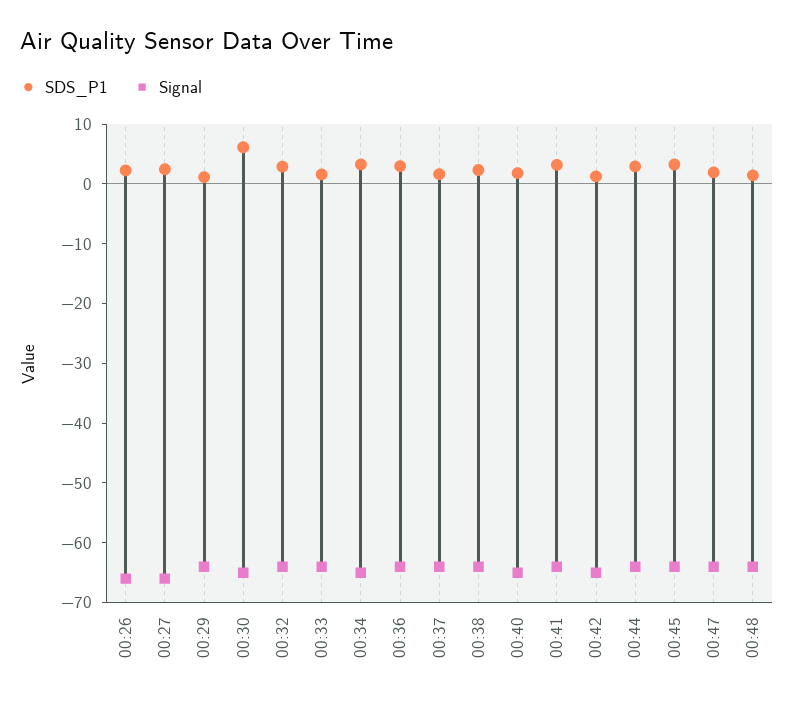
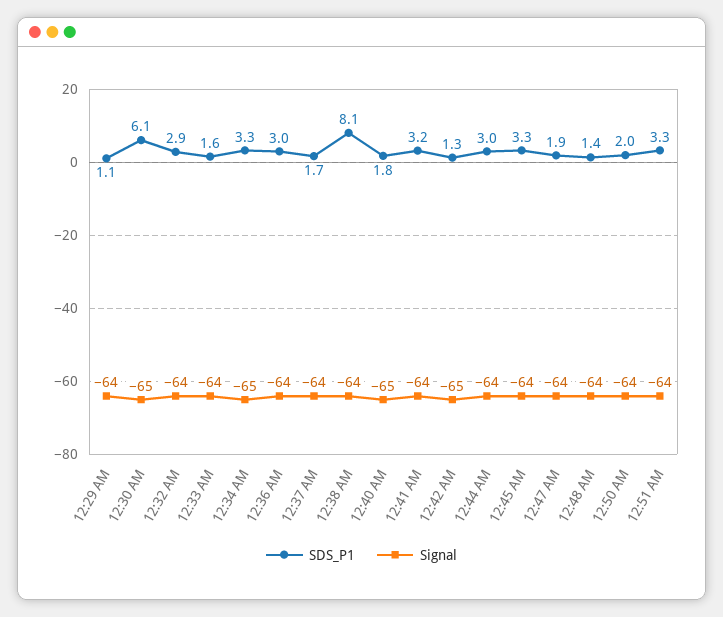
SDS_P1, 00:26: 2 -> none
Signal, 00:26: -66 -> none
SDS_P1, 00:27: 2 -> none
Signal, 00:27: -66 -> none
SDS_P1, 00:38: 2 -> 8.1
SDS_P1, 12:50 AM: none -> 2
Signal, 12:50 AM: none -> -64
SDS_P1, 12:51 AM: none -> 3.3
Signal, 12:51 AM: none -> -64

